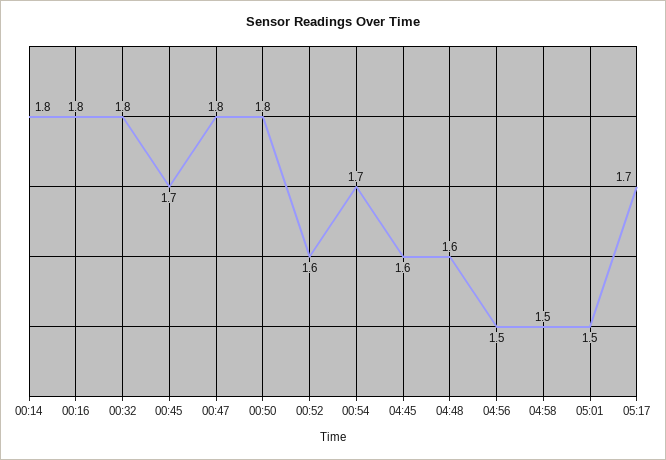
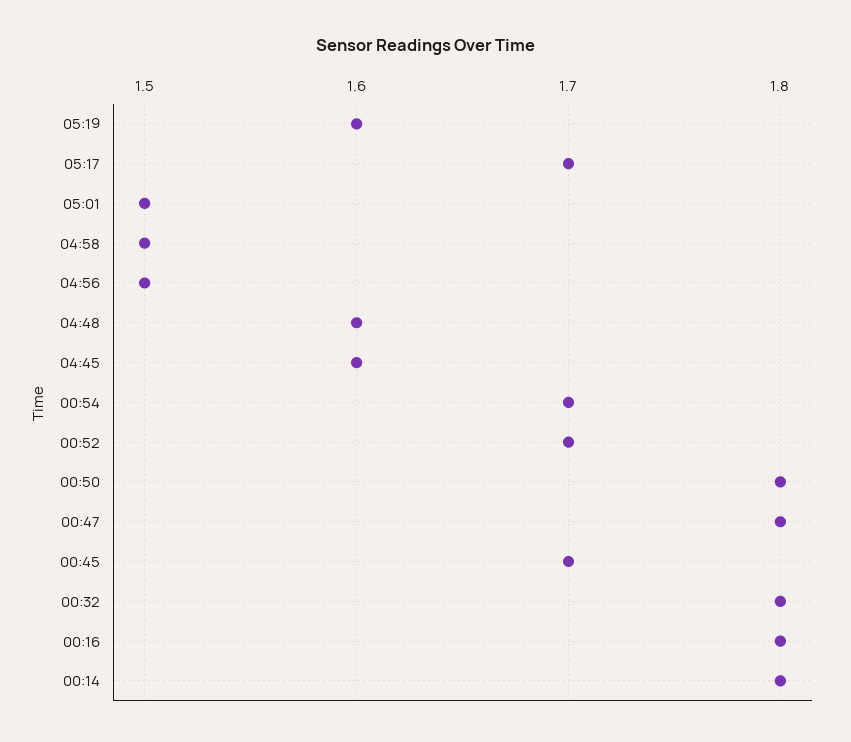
00:52: 1.6 -> 1.7
05:19: none -> 1.6

